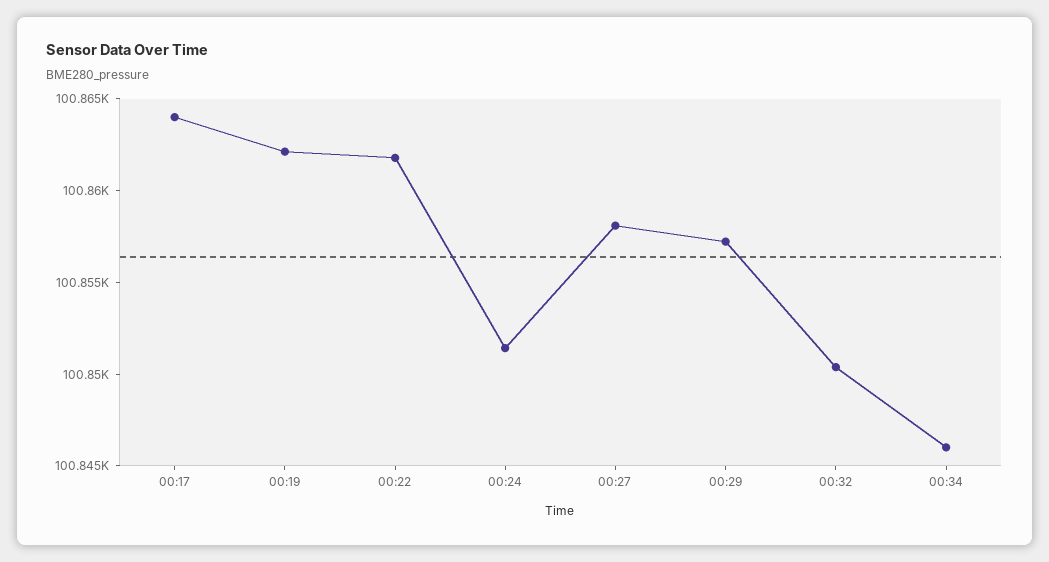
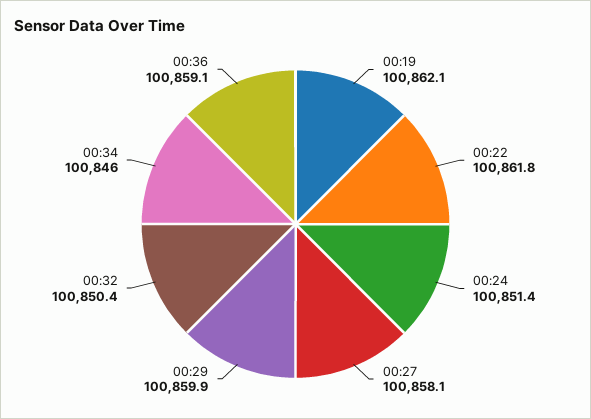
00:17: 100864 -> none
00:29: 100857 -> 100859.9
00:36: none -> 100859.1

